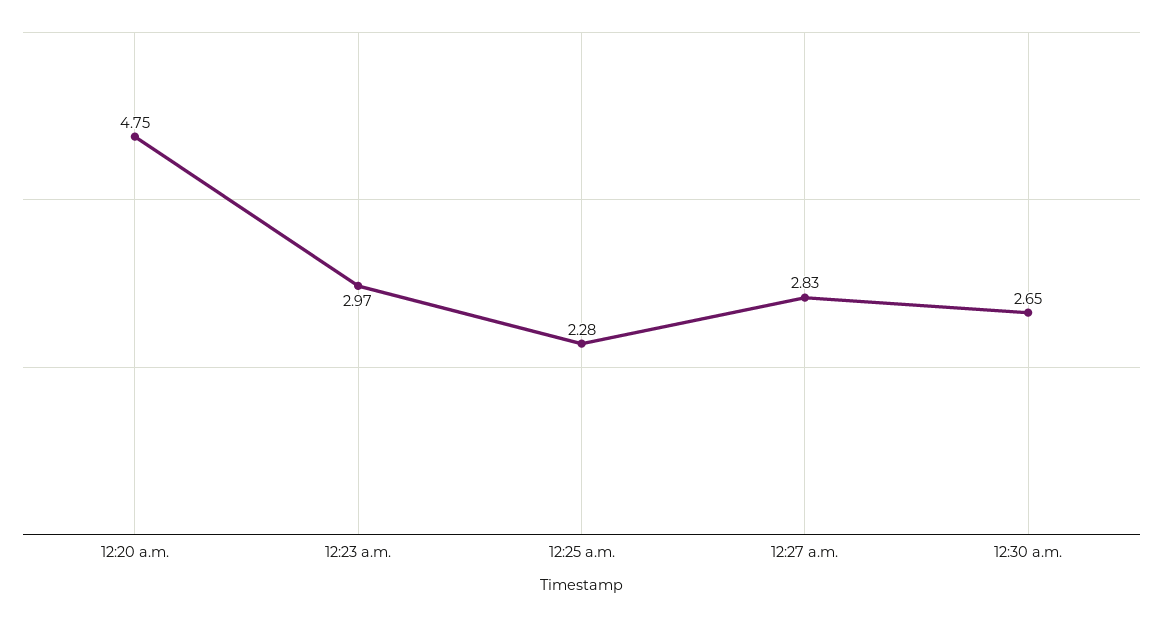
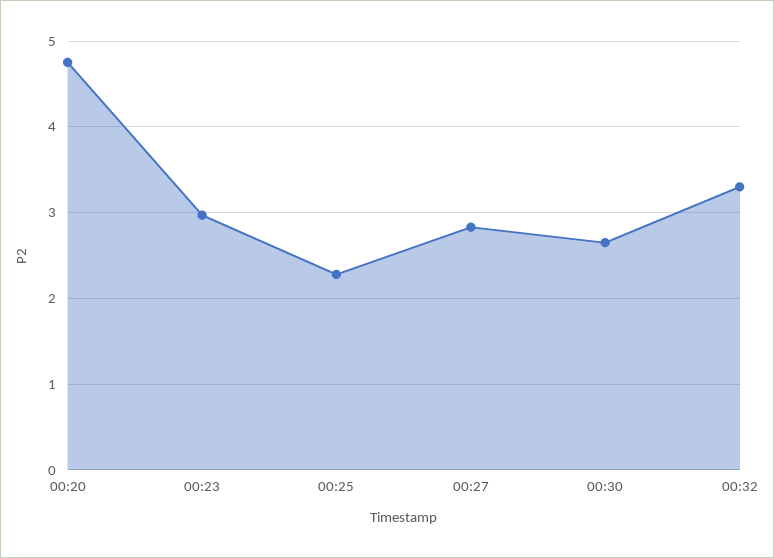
00:32: none -> 3.3

